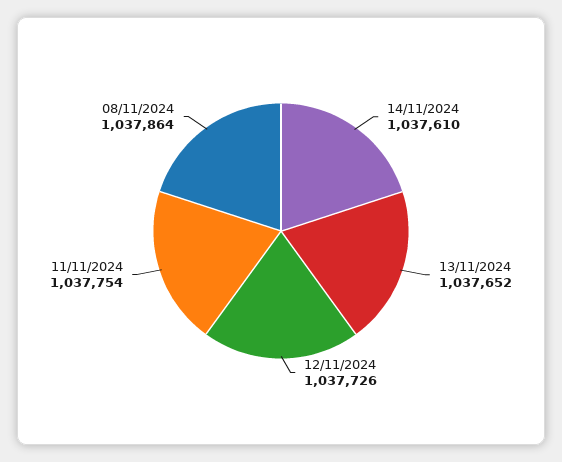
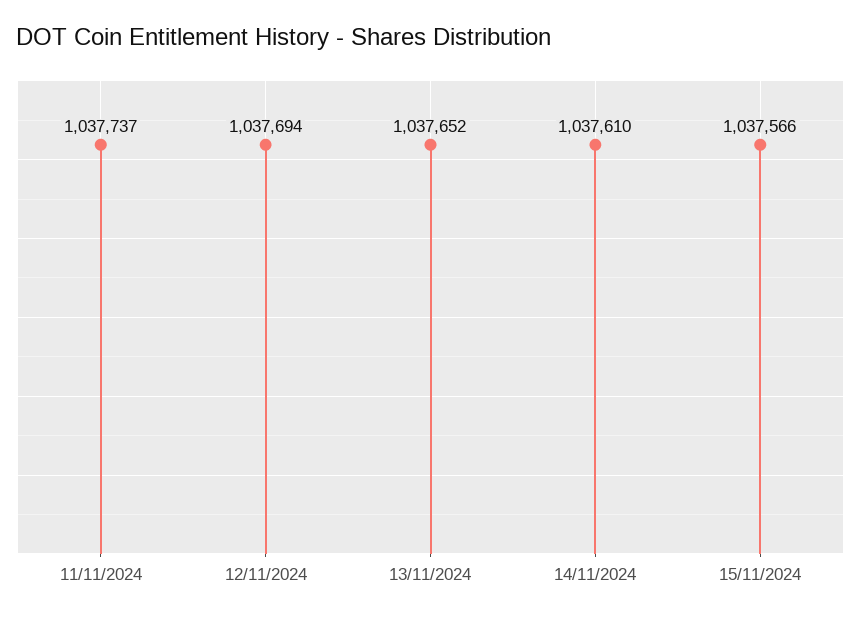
12/11/2024: 1037726 -> 1037694
11/11/2024: 1037754 -> 1037737
08/11/2024: 1037864 -> none
15/11/2024: none -> 1037566

